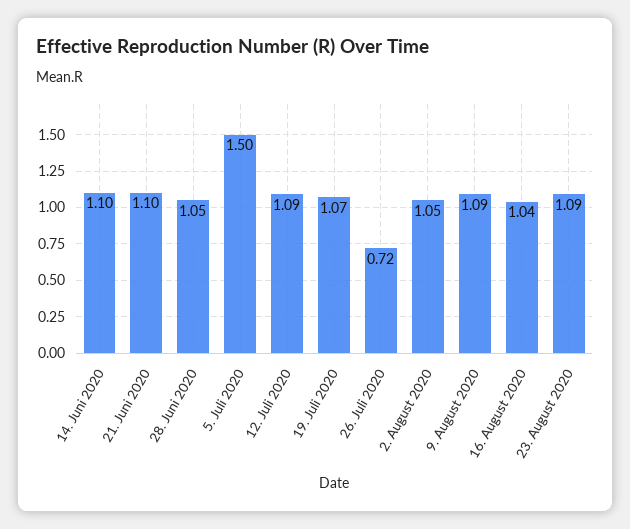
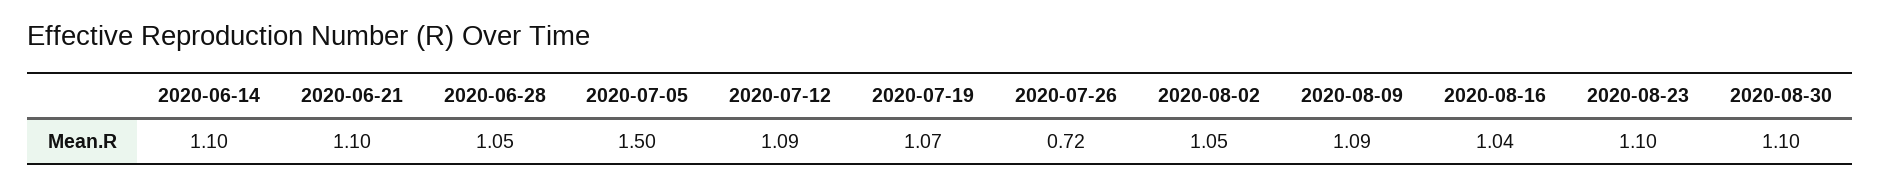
23. August 2020: 1.09 -> 1.1
2020-08-30: none -> 1.1

